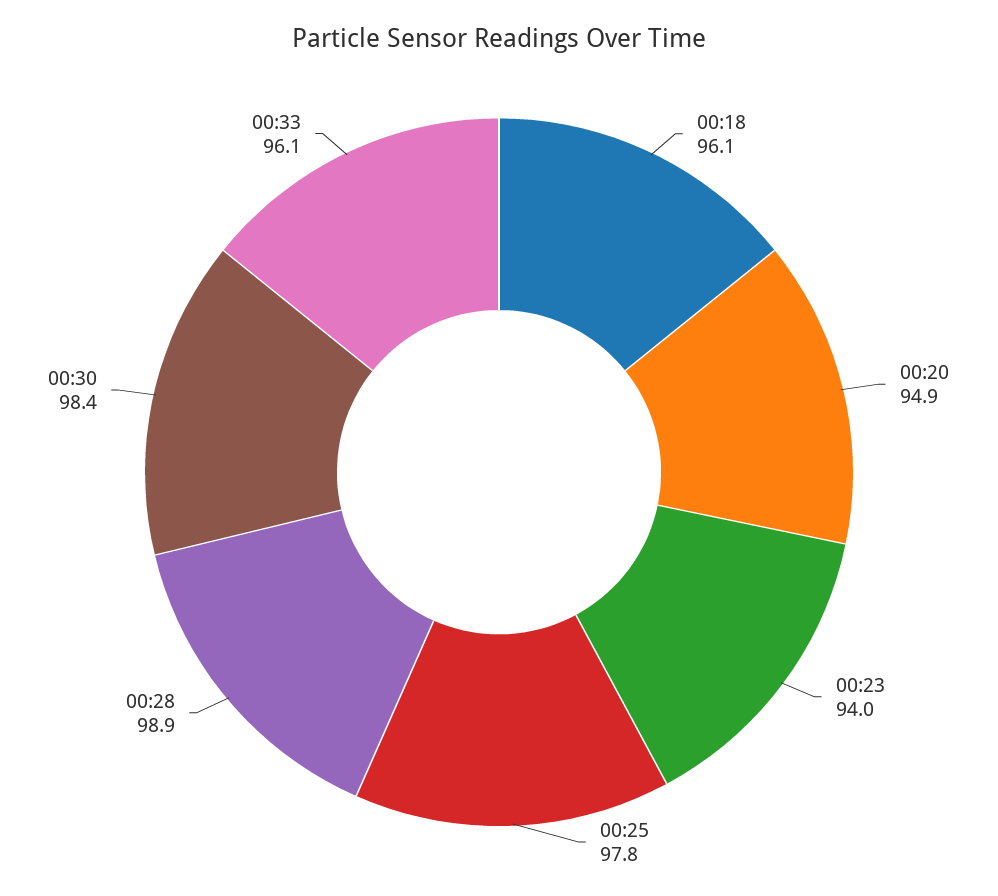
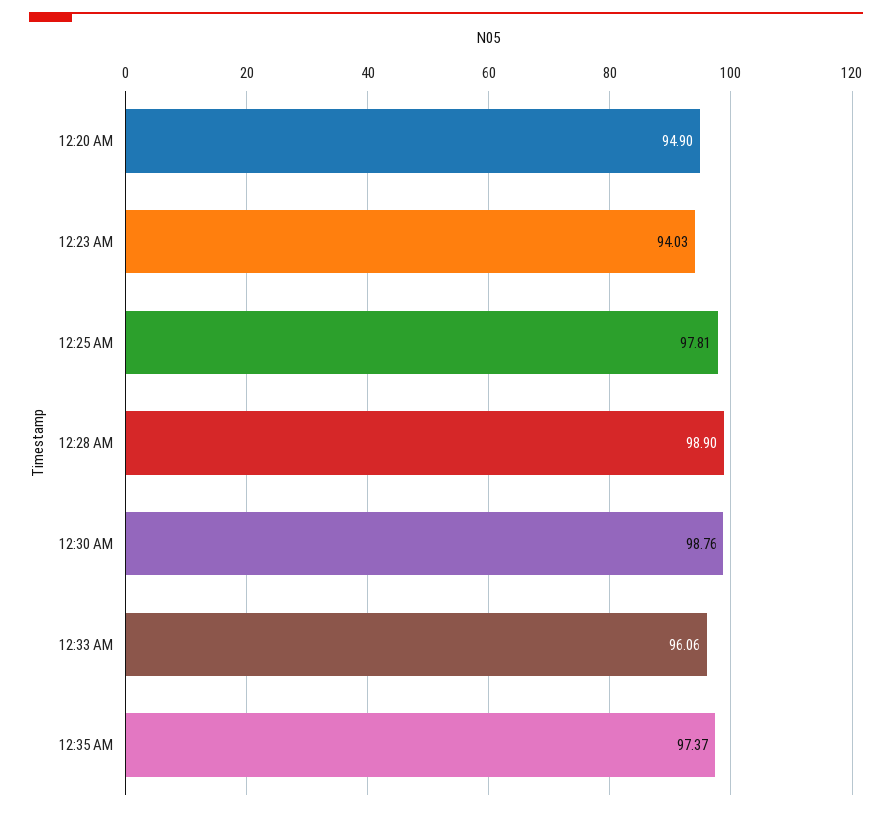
00:18: 96.1 -> none
00:30: 98.4 -> 98.76
12:35 AM: none -> 97.37

